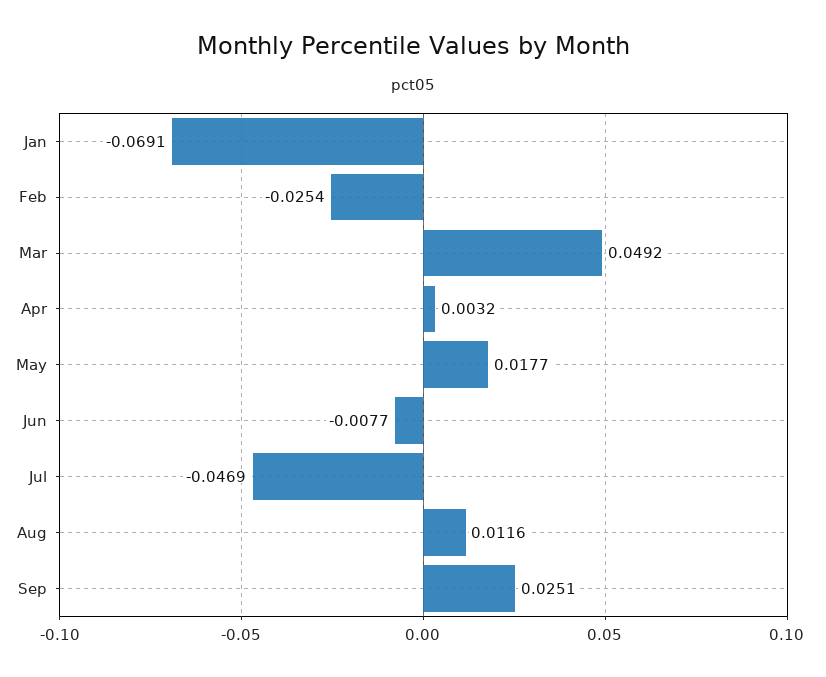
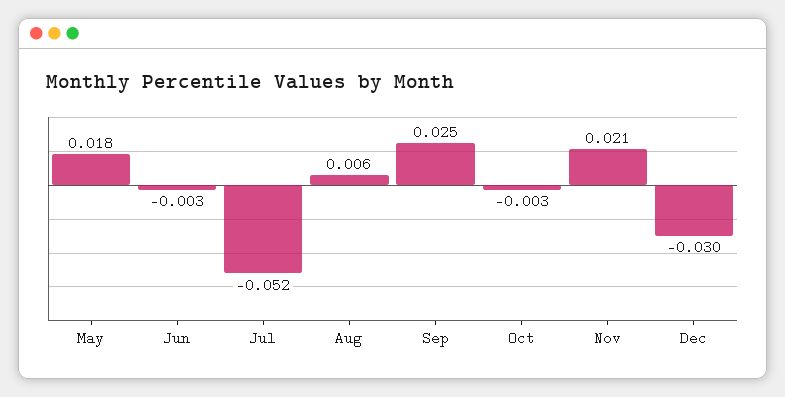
Jan: -0.0691 -> none
Feb: -0.0254 -> none
Mar: 0.0492 -> none
Apr: 0.0032 -> none
Jun: -0.0077 -> -0.003
Jul: -0.0469 -> -0.052
Aug: 0.0116 -> 0.006
Oct: none -> -0.003
Nov: none -> 0.021
Dec: none -> -0.03

